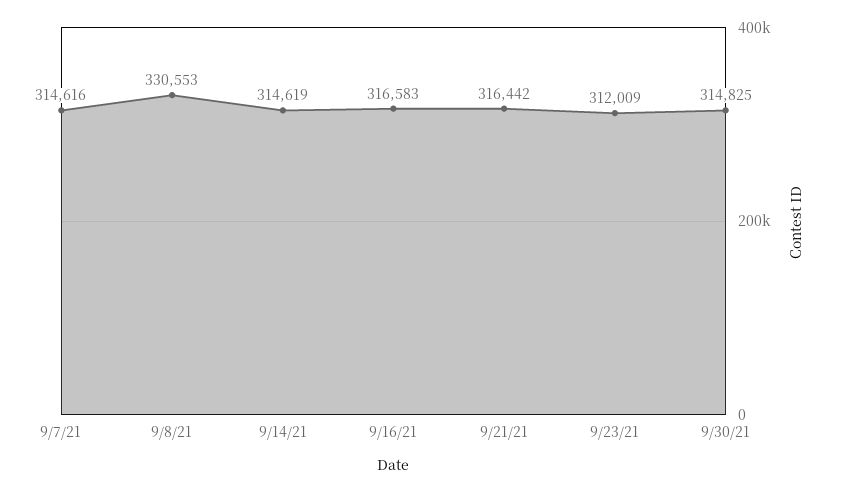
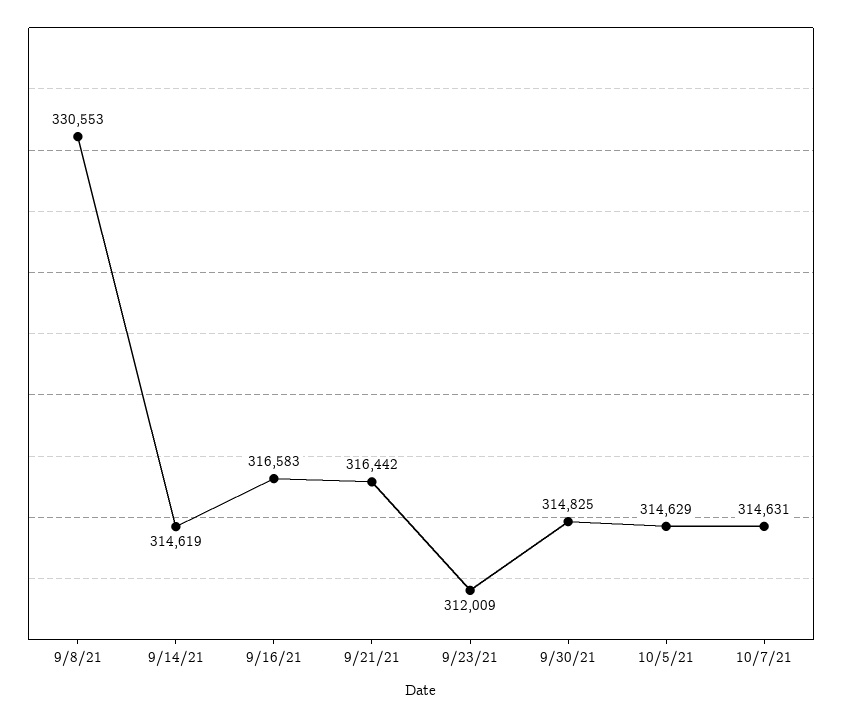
9/7/21: 314616 -> none
10/5/21: none -> 314629
10/7/21: none -> 314631

